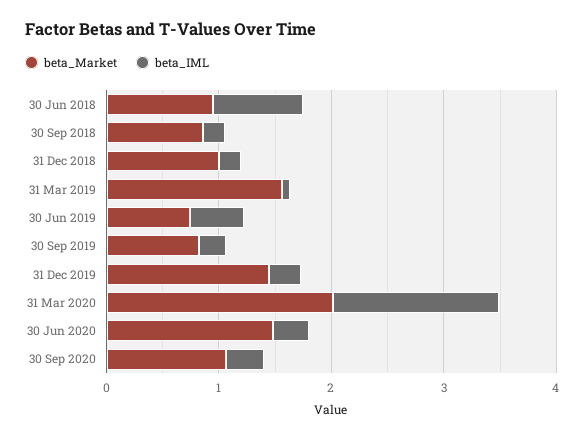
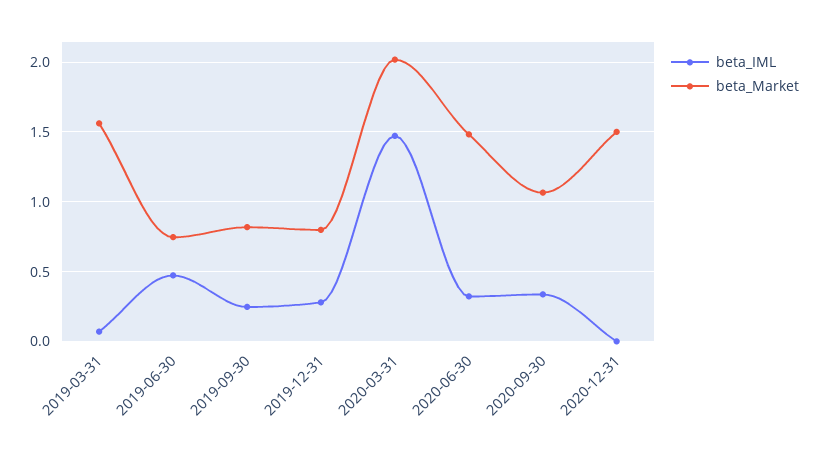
beta_Market, 30 Jun 2018: 1 -> none
beta_IML, 30 Jun 2018: 0.8 -> none
beta_Market, 30 Sep 2018: 0.8 -> none
beta_IML, 30 Sep 2018: 0.2 -> none
beta_Market, 31 Dec 2018: 1 -> none
beta_IML, 31 Dec 2018: 0.2 -> none
beta_Market, 31 Dec 2019: 1.4 -> 0.8
beta_IML, 2020-12-31: none -> 0
beta_Market, 2020-12-31: none -> 1.5

